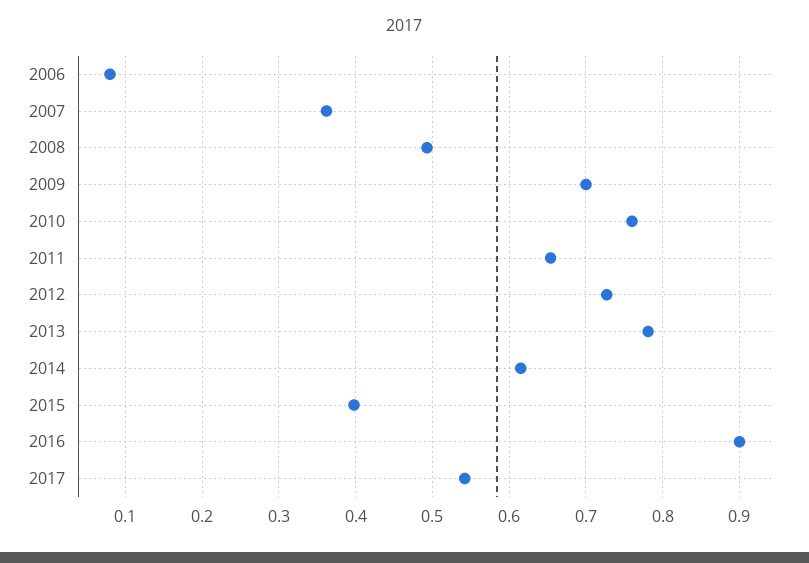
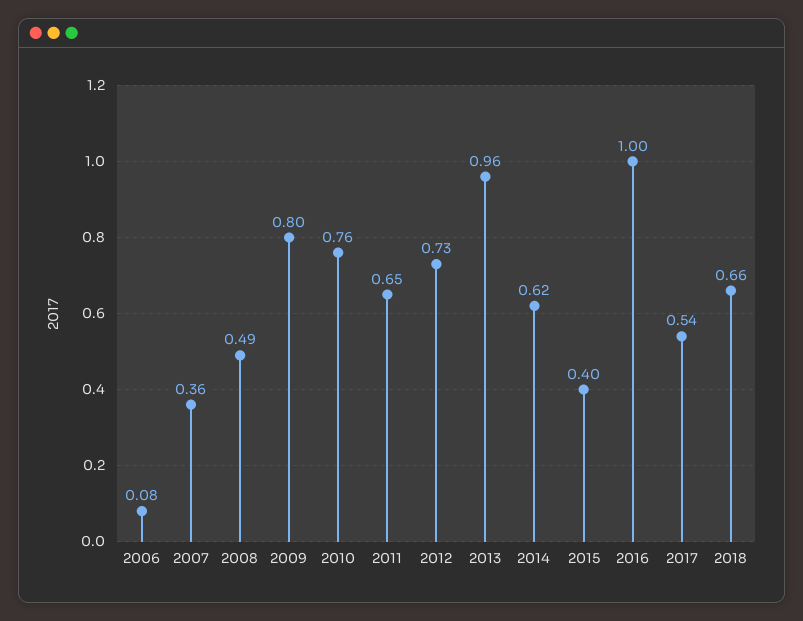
2009: 0.7 -> 0.8
2013: 0.78 -> 0.96
2016: 0.9 -> 1
2018: none -> 0.66

